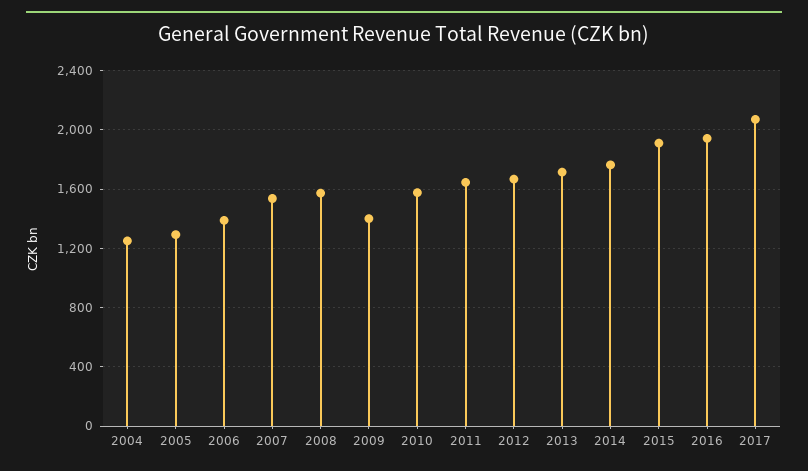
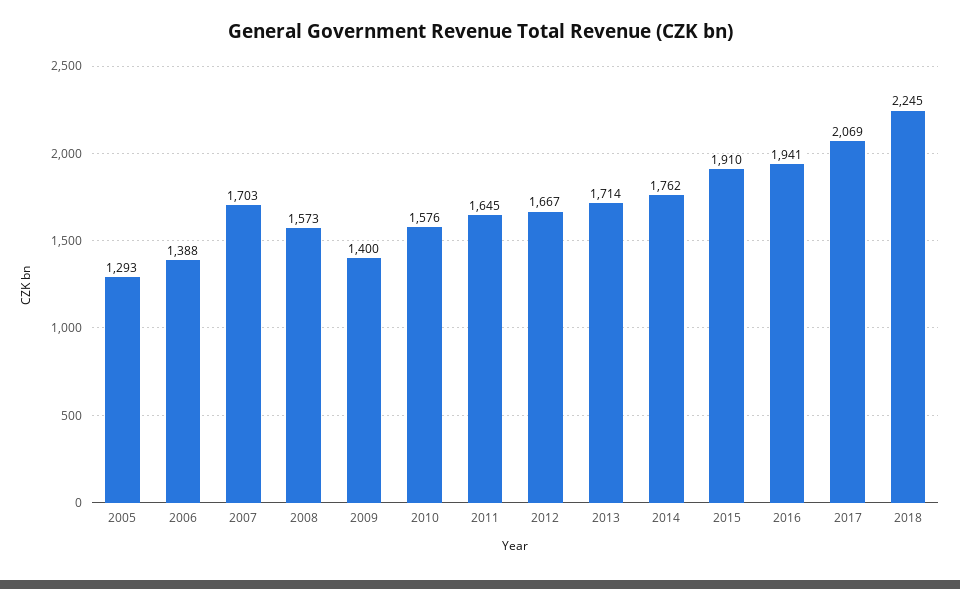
2004: 1250 -> none
2007: 1550 -> 1703
2018: none -> 2245

